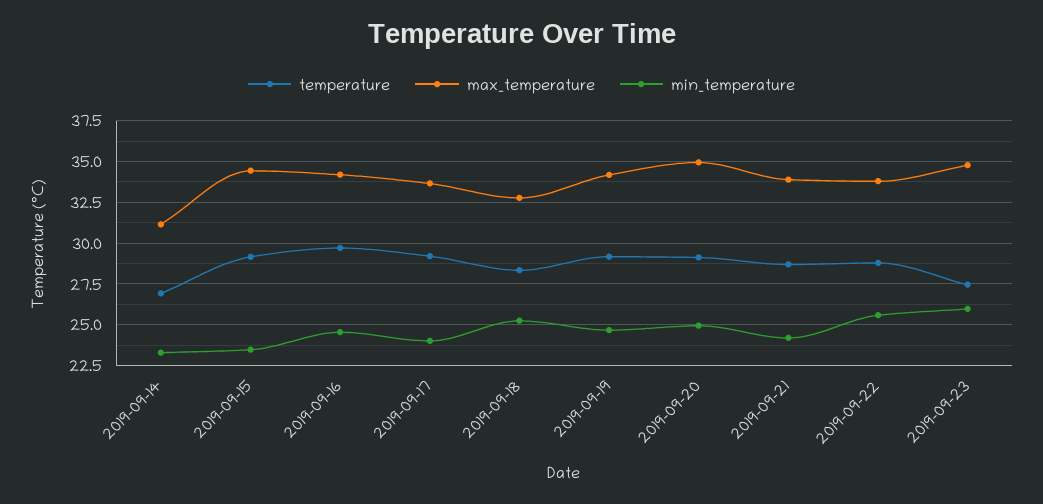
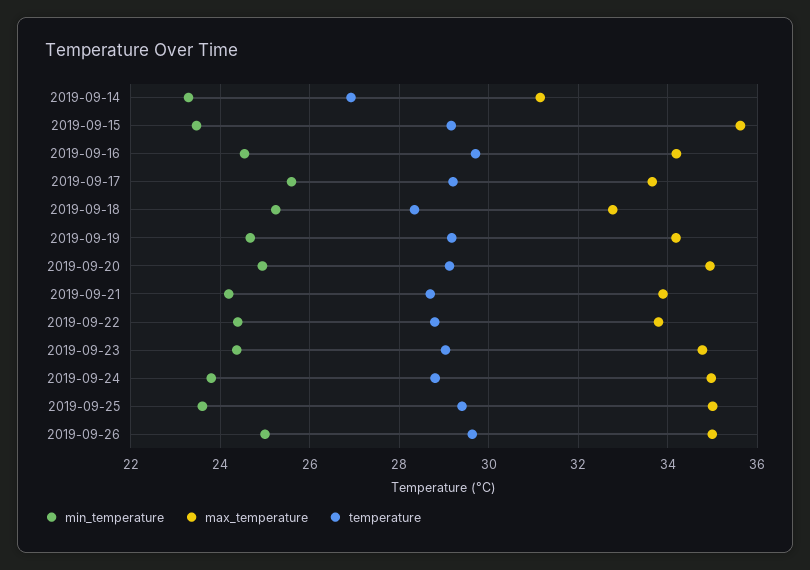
max_temperature, 2019-09-15: 34.5 -> 35.6
min_temperature, 2019-09-17: 24 -> 25.6
min_temperature, 2019-09-22: 25.5 -> 24.4
temperature, 2019-09-23: 27.5 -> 29
min_temperature, 2019-09-23: 26 -> 24.4
min_temperature, 2019-09-24: none -> 23.8
max_temperature, 2019-09-24: none -> 35
temperature, 2019-09-24: none -> 28.8
min_temperature, 2019-09-25: none -> 23.6
max_temperature, 2019-09-25: none -> 35
temperature, 2019-09-25: none -> 29.4
min_temperature, 2019-09-26: none -> 25
max_temperature, 2019-09-26: none -> 35
temperature, 2019-09-26: none -> 29.6

